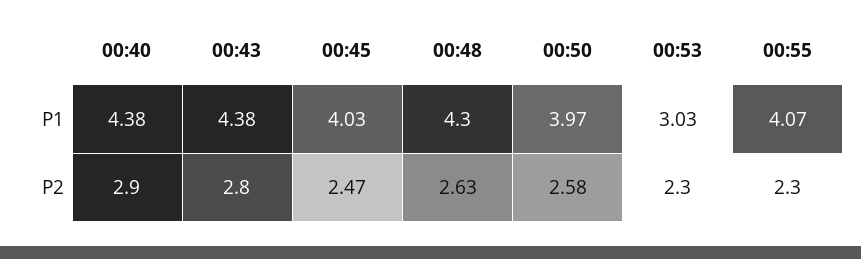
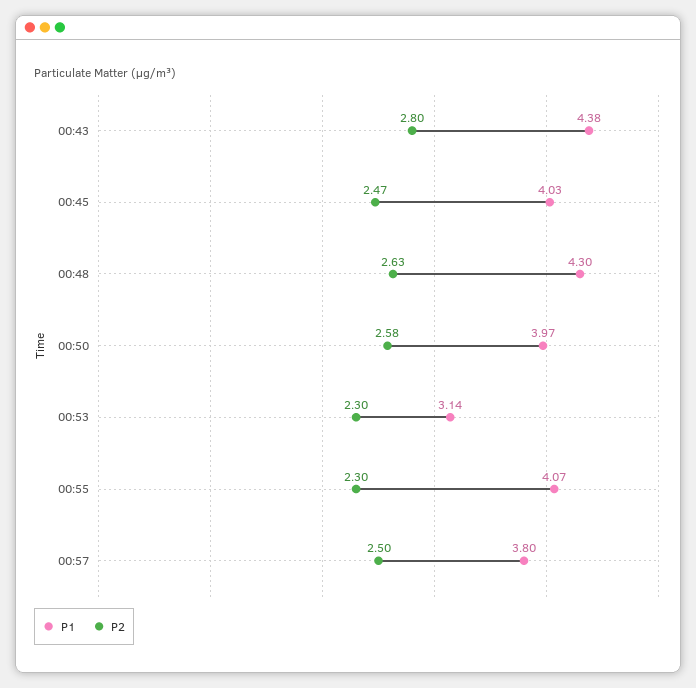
P1, 00:40: 4.38 -> none
P1, 00:53: 3.03 -> 3.14
P2, 00:40: 2.9 -> none
P1, 00:57: none -> 3.8
P2, 00:57: none -> 2.5

